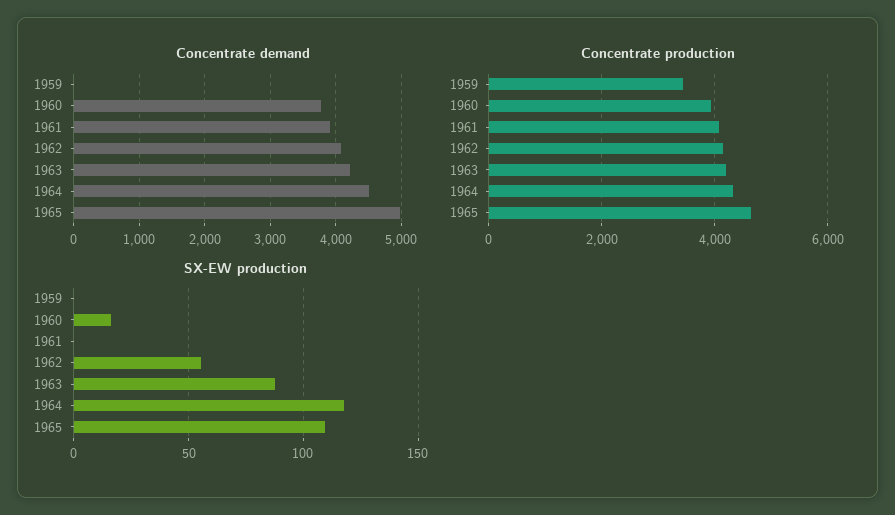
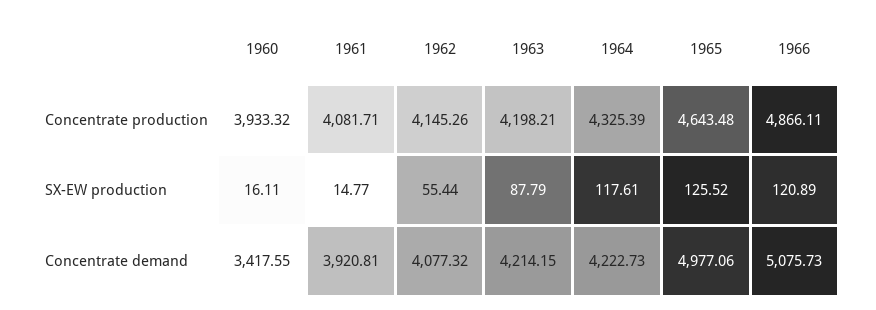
Concentrate demand, 1959: 0 -> none
Concentrate demand, 1960: 3800 -> 3417.55
Concentrate demand, 1964: 4500 -> 4222.73
Concentrate production, 1959: 3400 -> none
SX-EW production, 1959: 0 -> none
SX-EW production, 1961: 0 -> 14.77
SX-EW production, 1965: 110 -> 125.52
Concentrate production, 1966: none -> 4866.11
SX-EW production, 1966: none -> 120.89
Concentrate demand, 1966: none -> 5075.73

